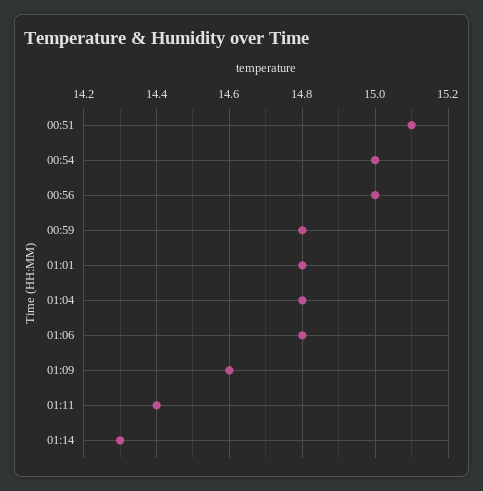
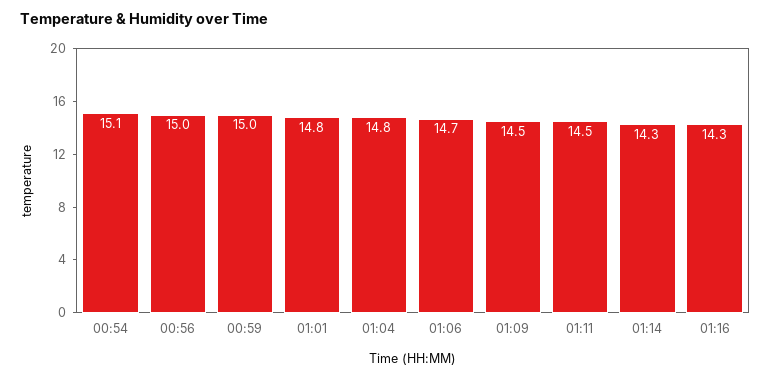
00:51: 15.1 -> none
00:54: 15 -> 15.1
00:59: 14.8 -> 15
01:06: 14.8 -> 14.7
01:09: 14.6 -> 14.5
01:11: 14.4 -> 14.5
01:16: none -> 14.3

